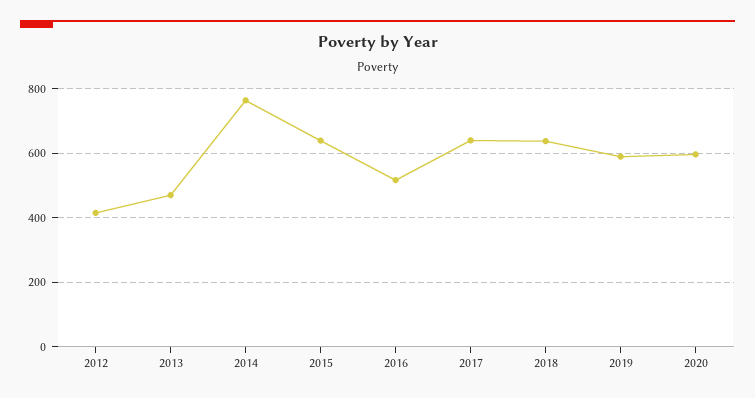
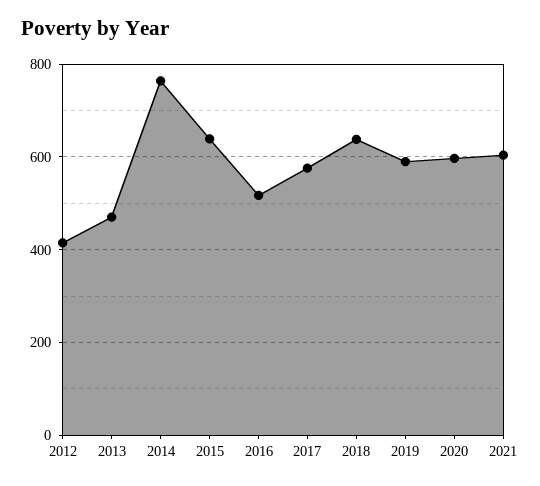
2017: 640 -> 580
2021: none -> 600

